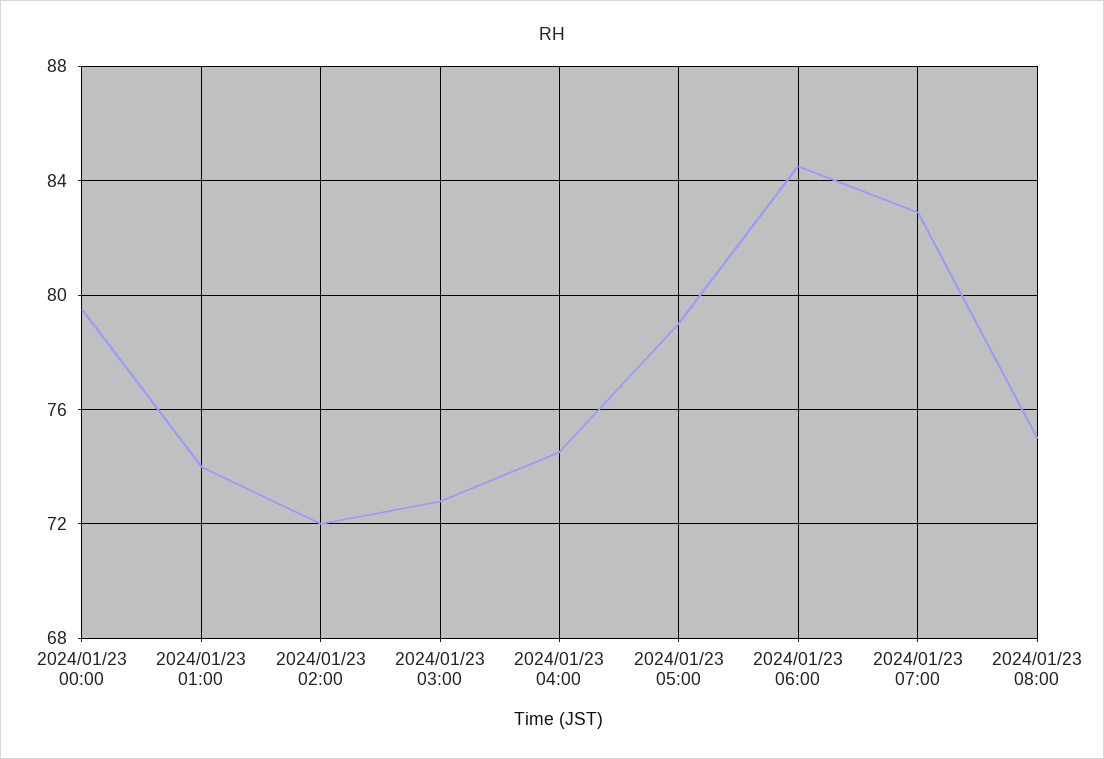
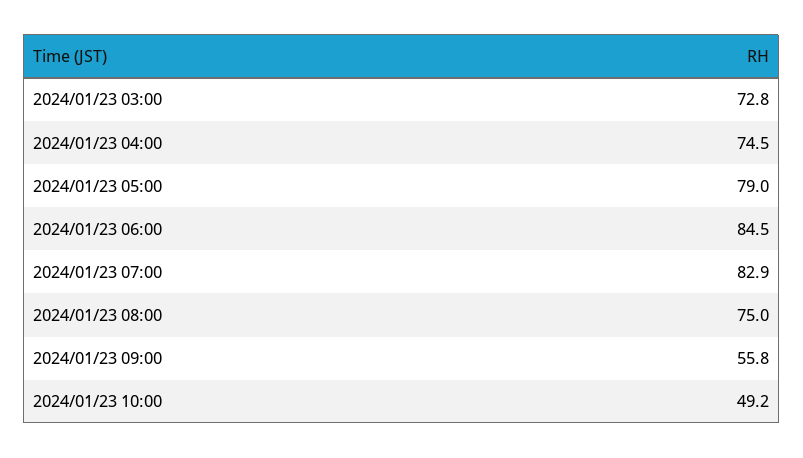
2024/01/23 00:00: 79.5 -> none
2024/01/23 01:00: 74 -> none
2024/01/23 02:00: 72 -> none
2024/01/23 09:00: none -> 55.8
2024/01/23 10:00: none -> 49.2

